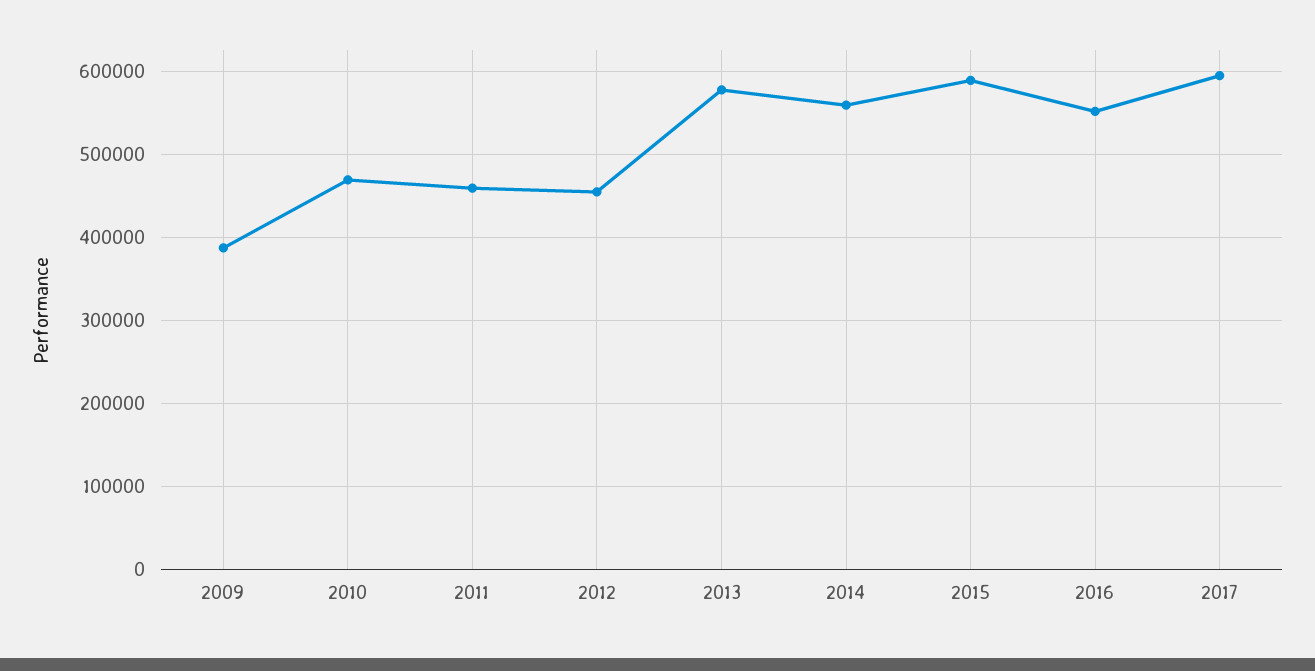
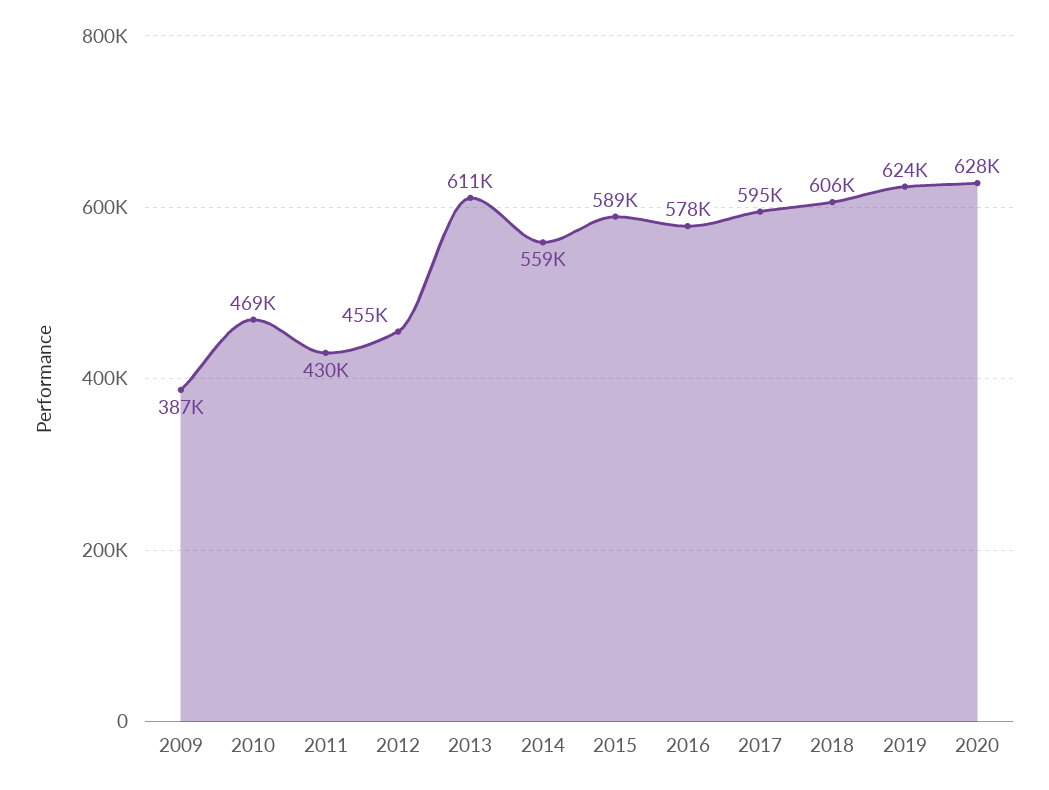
2011: 460000 -> 430000
2013: 580000 -> 611000
2016: 550000 -> 578000
2018: none -> 606000
2019: none -> 624000
2020: none -> 628000

